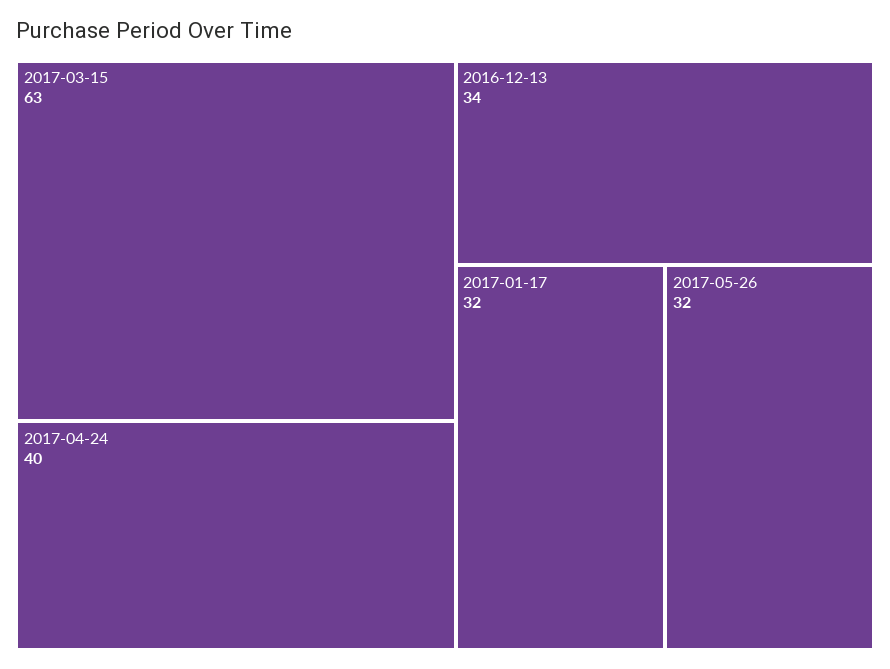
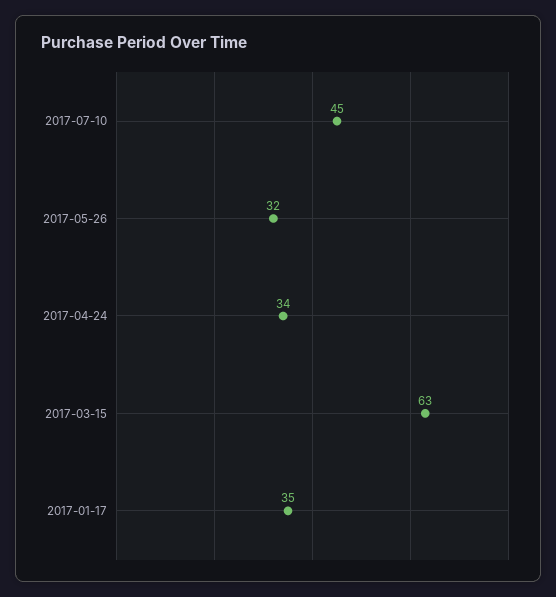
2017-04-24: 40 -> 34
2016-12-13: 34 -> none
2017-01-17: 32 -> 35
2017-07-10: none -> 45

